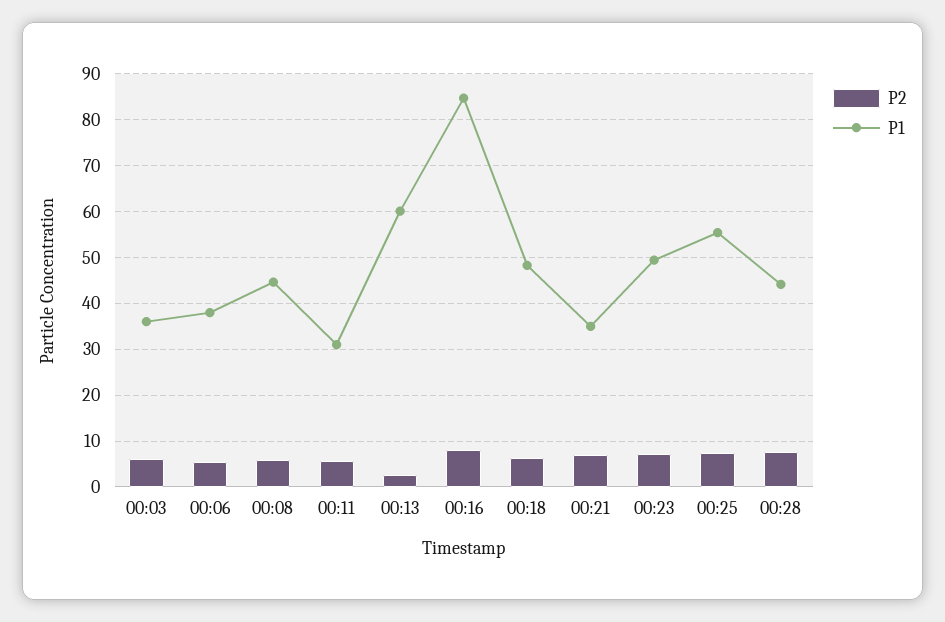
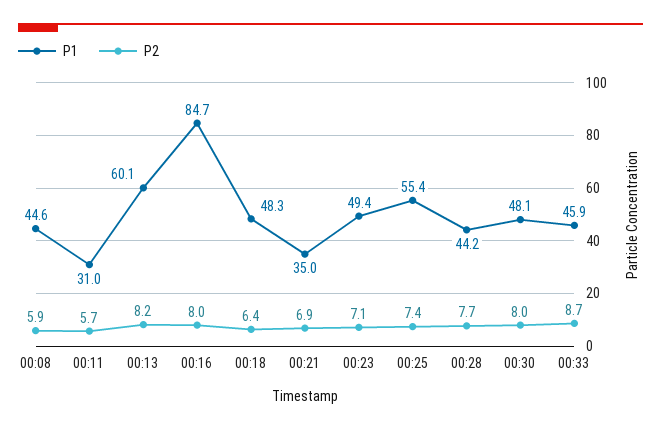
P2, 00:03: 6 -> none
P1, 00:03: 36 -> none
P2, 00:06: 6 -> none
P1, 00:06: 38 -> none
P2, 00:13: 2 -> 8.2
P1, 00:30: none -> 48.1
P2, 00:30: none -> 8
P1, 00:33: none -> 45.9
P2, 00:33: none -> 8.7

